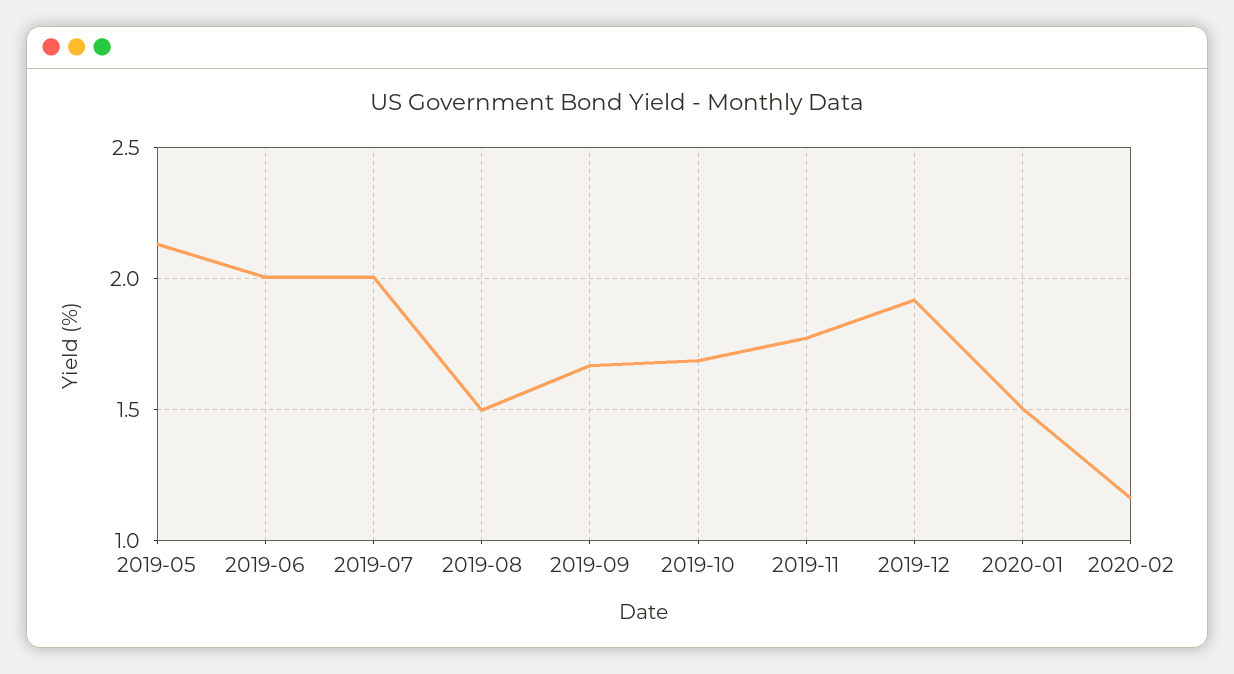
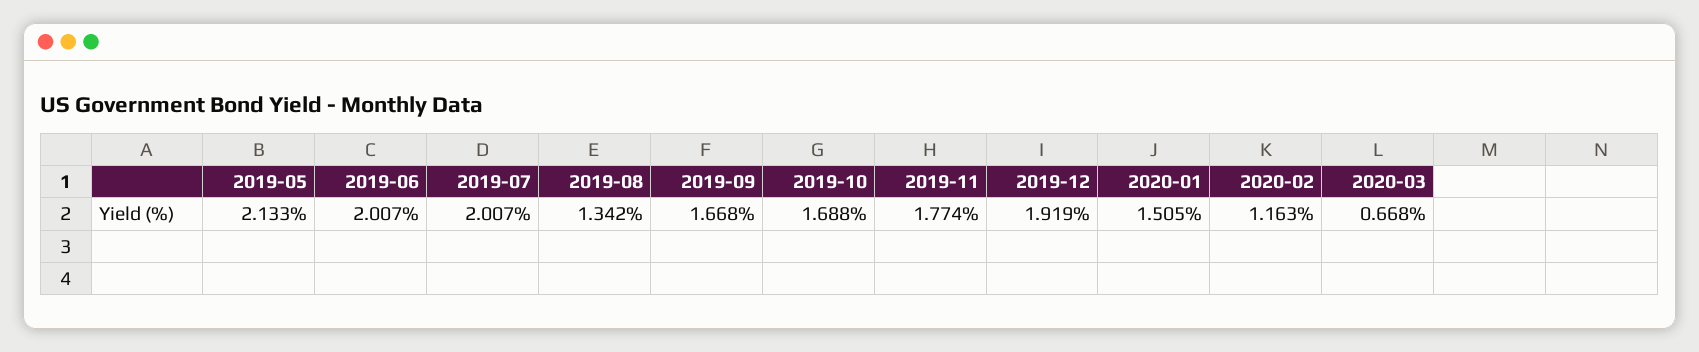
2019-08: 1.5 -> 1.342
2020-03: none -> 0.668

